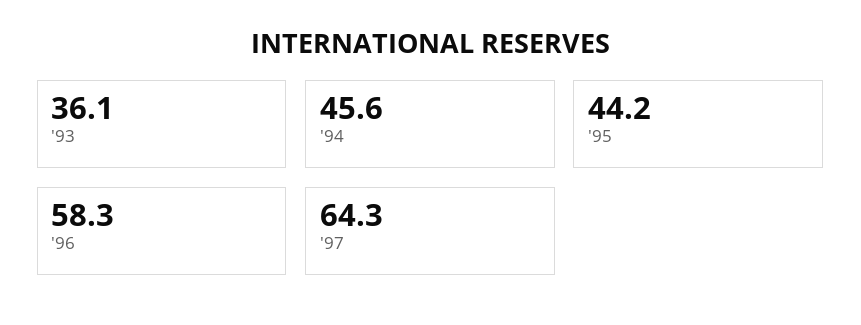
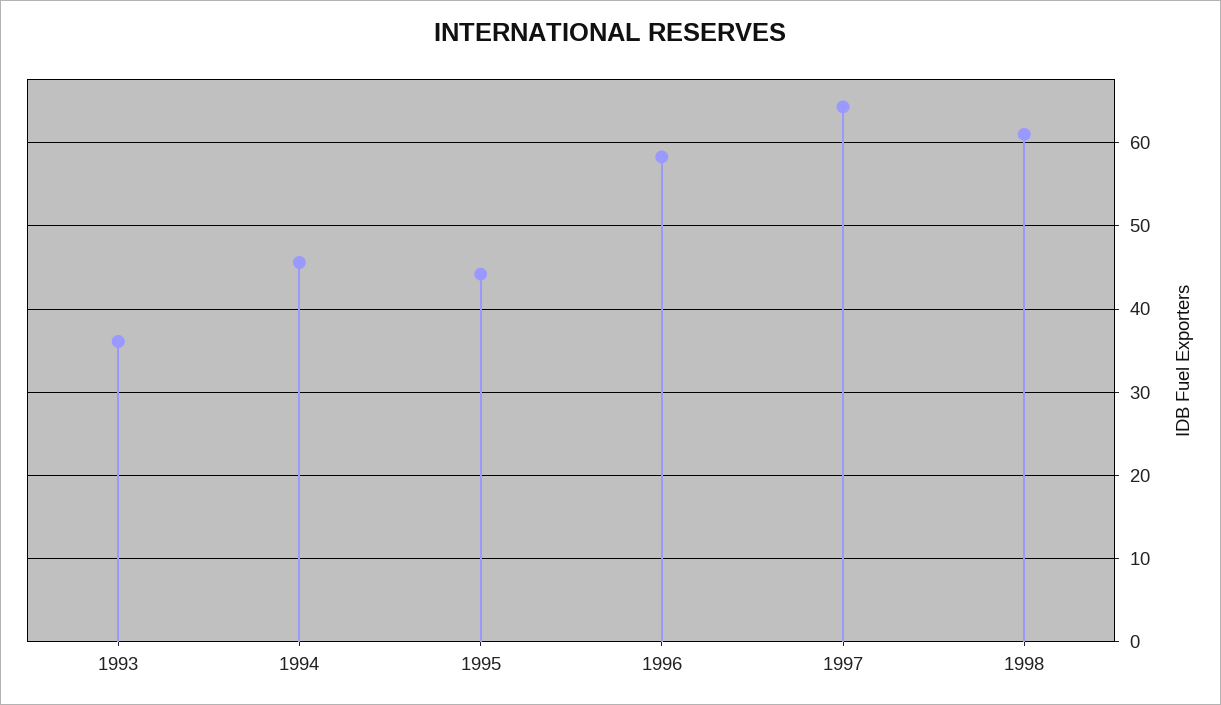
1998: none -> 61

